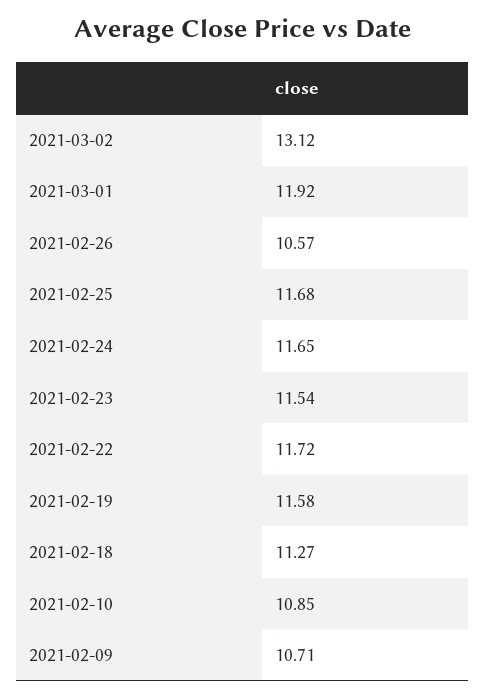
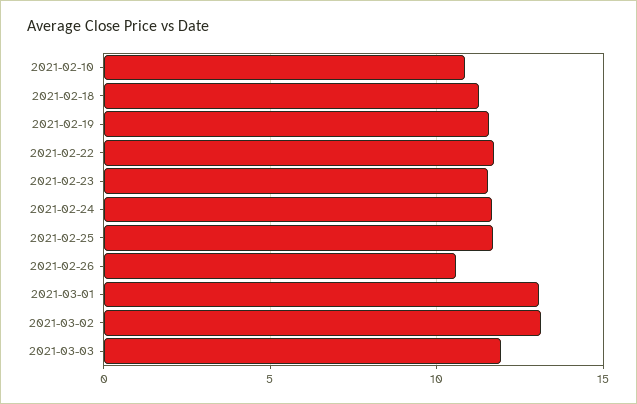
2021-03-01: 11.92 -> 13
2021-02-09: 10.71 -> none
2021-03-03: none -> 12

